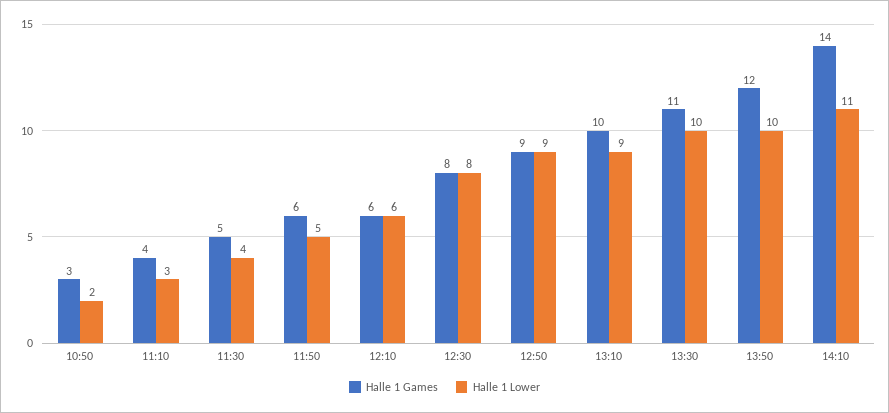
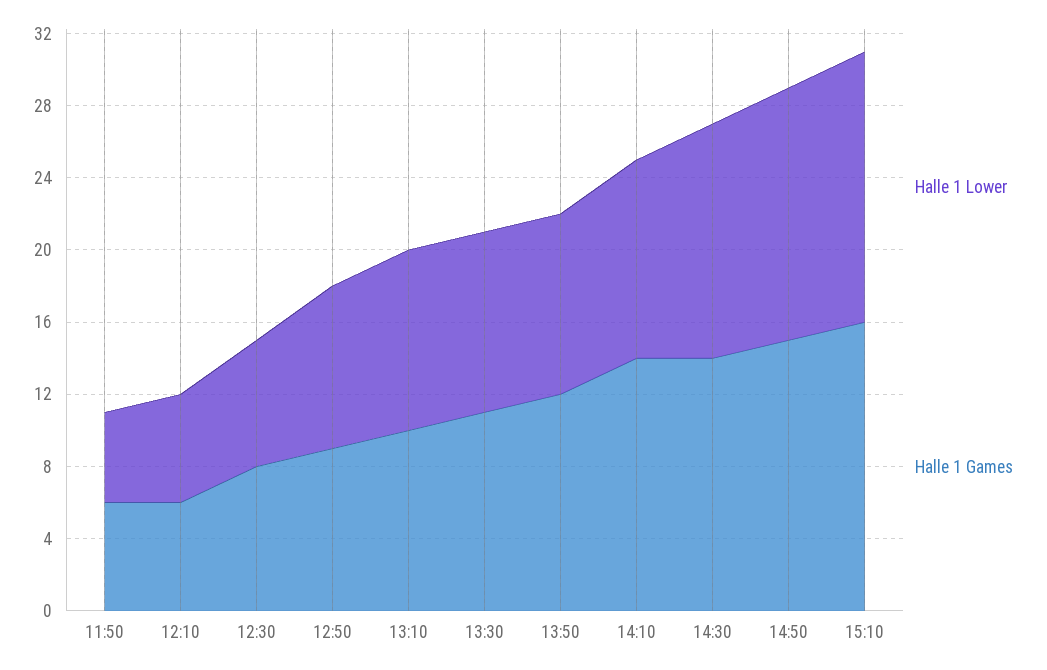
Halle 1 Games, 10:50: 3 -> none
Halle 1 Lower, 10:50: 2 -> none
Halle 1 Games, 11:10: 4 -> none
Halle 1 Lower, 11:10: 3 -> none
Halle 1 Games, 11:30: 5 -> none
Halle 1 Lower, 11:30: 4 -> none
Halle 1 Lower, 12:30: 8 -> 7
Halle 1 Lower, 13:10: 9 -> 10
Halle 1 Lower, 14:30: none -> 13
Halle 1 Games, 14:30: none -> 14
Halle 1 Lower, 14:50: none -> 14
Halle 1 Games, 14:50: none -> 15
Halle 1 Lower, 15:10: none -> 15
Halle 1 Games, 15:10: none -> 16

